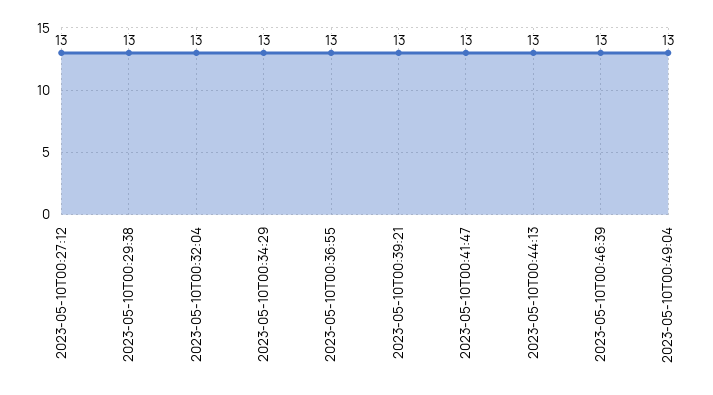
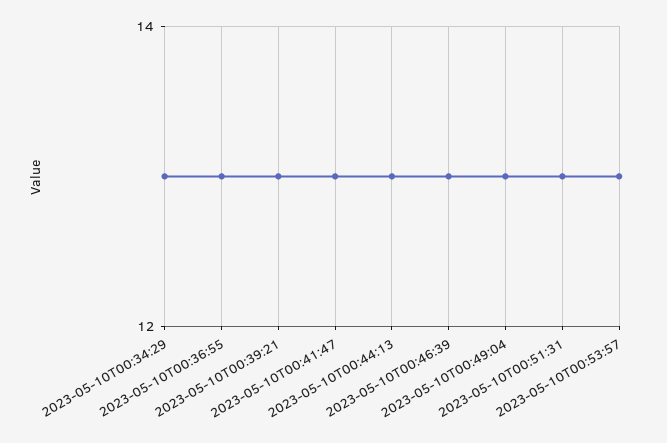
2023-05-10T00:27:12: 13 -> none
2023-05-10T00:29:38: 13 -> none
2023-05-10T00:32:04: 13 -> none
2023-05-10T00:51:31: none -> 13
2023-05-10T00:53:57: none -> 13

